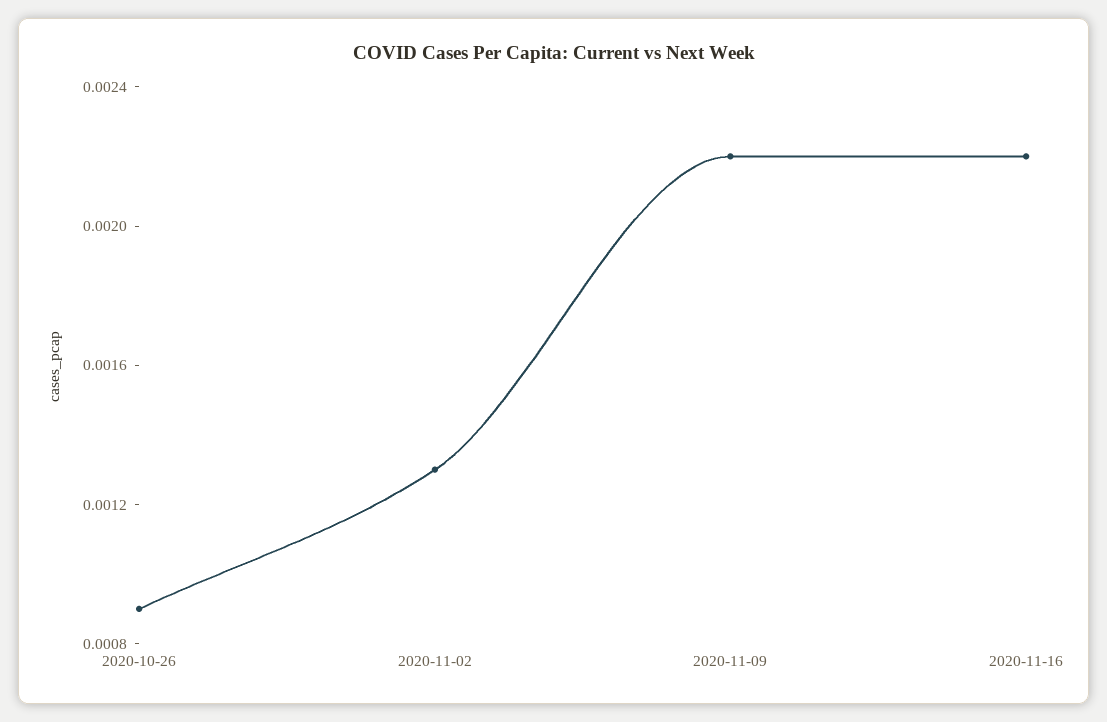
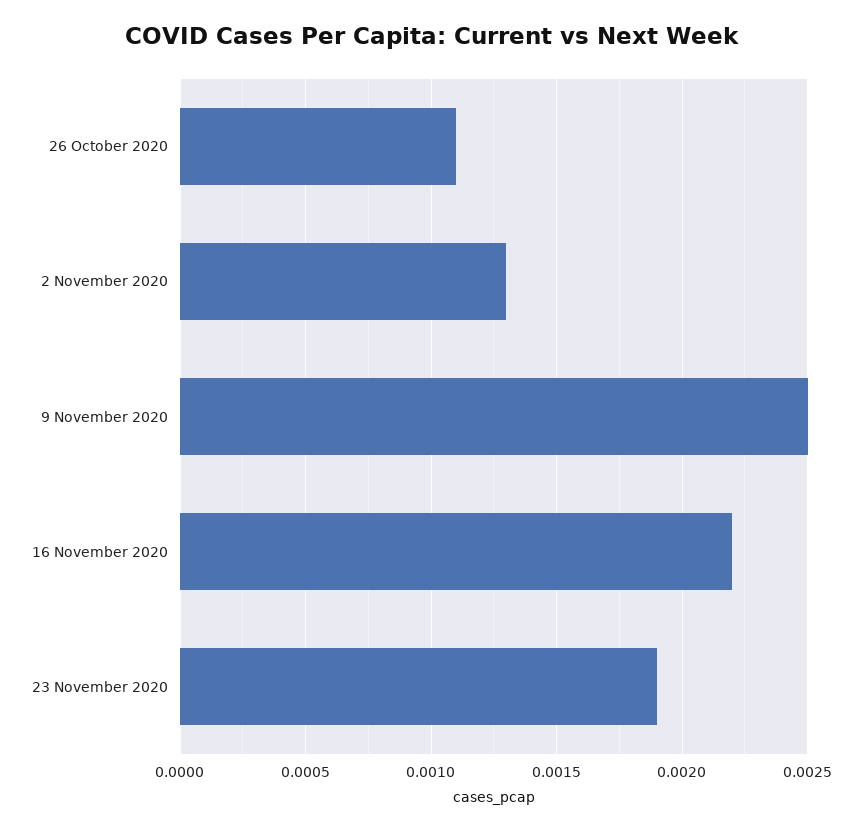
2020-10-26: 0.0009 -> 0.0011
2020-11-09: 0.0022 -> 0.0025
23 November 2020: none -> 0.0019

